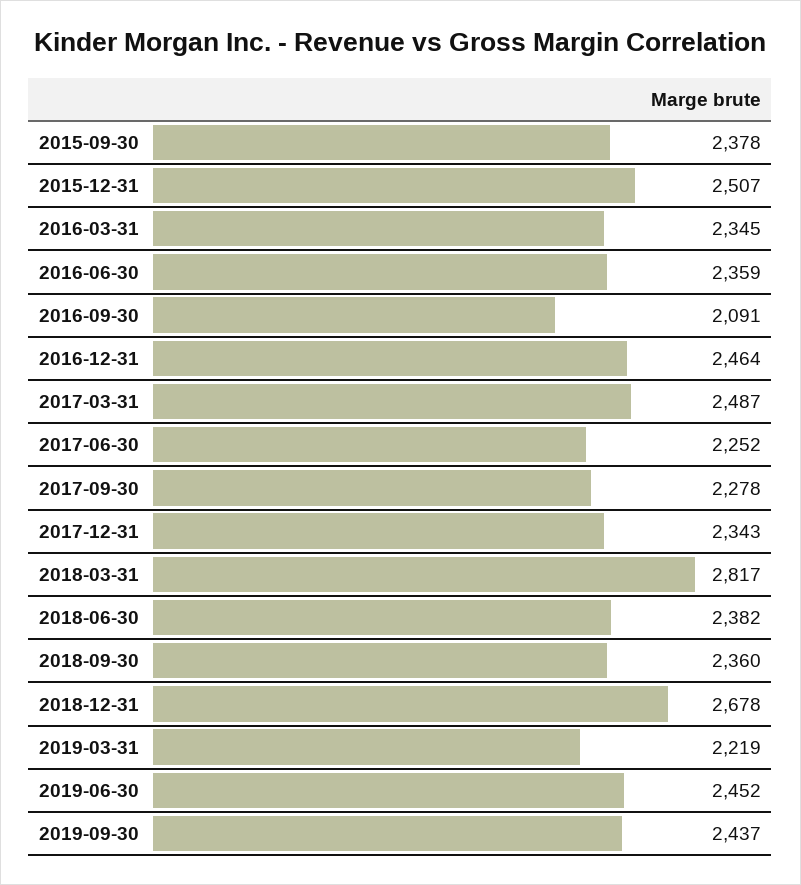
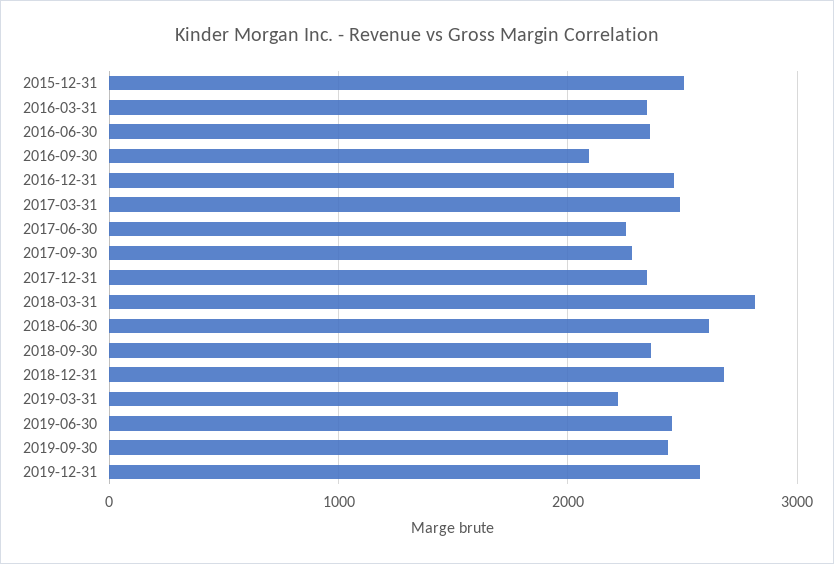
2015-09-30: 2378 -> none
2018-06-30: 2382 -> 2600
2019-12-31: none -> 2600

